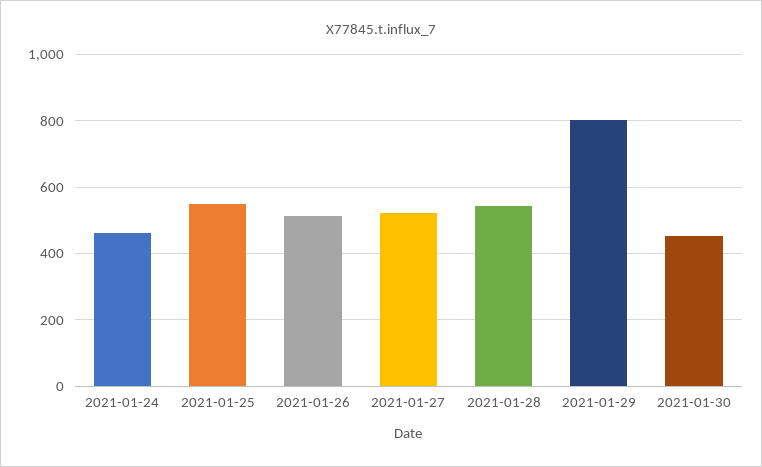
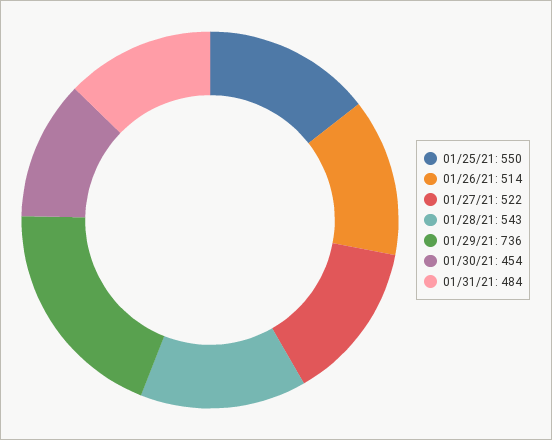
2021-01-24: 460 -> none
2021-01-29: 800 -> 736
01/31/21: none -> 484

